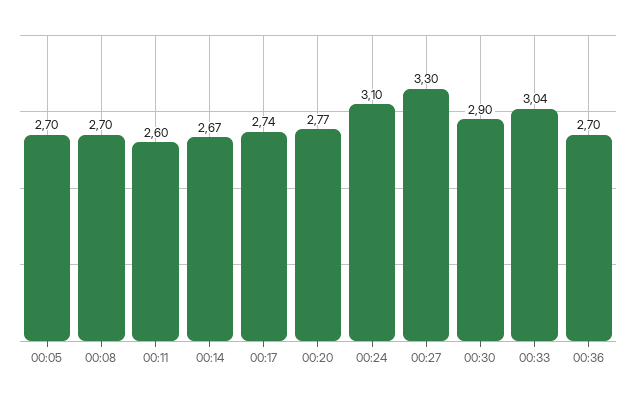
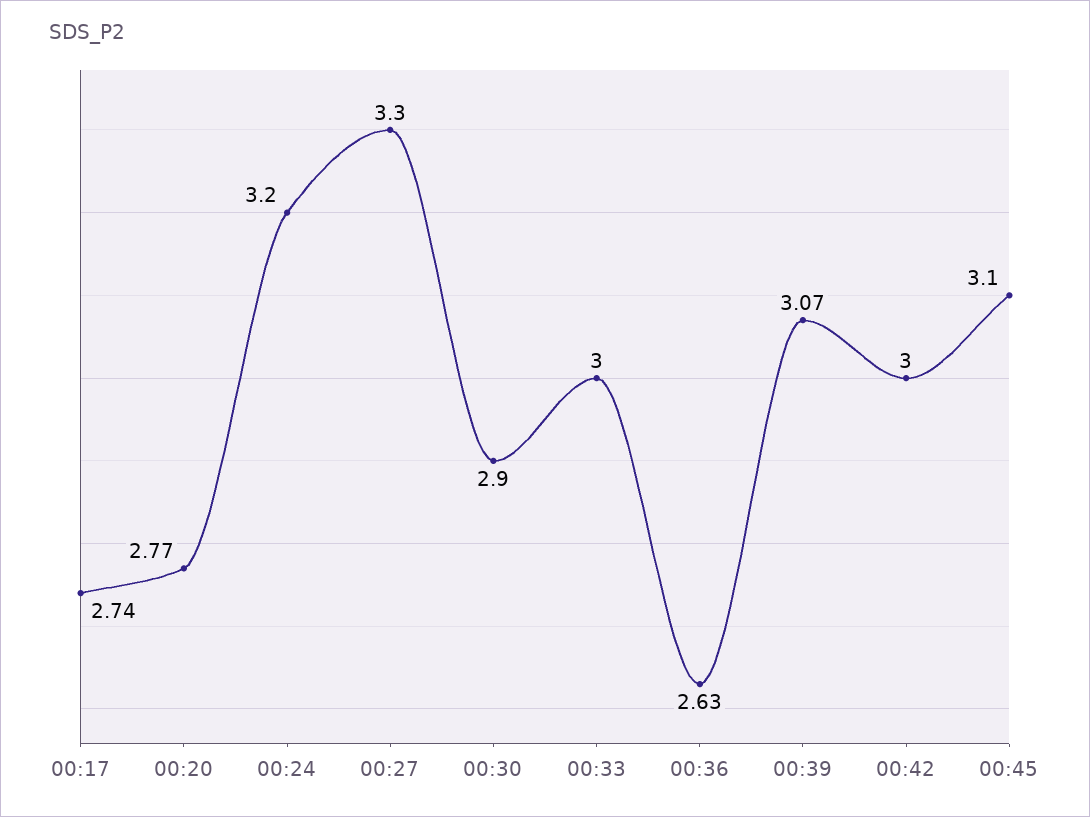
00:05: 2.7 -> none
00:08: 2.7 -> none
00:11: 2.6 -> none
00:14: 2.67 -> none
00:24: 3.1 -> 3.2
00:33: 3.04 -> 3
00:36: 2.7 -> 2.63
00:39: none -> 3.07
00:42: none -> 3
00:45: none -> 3.1

